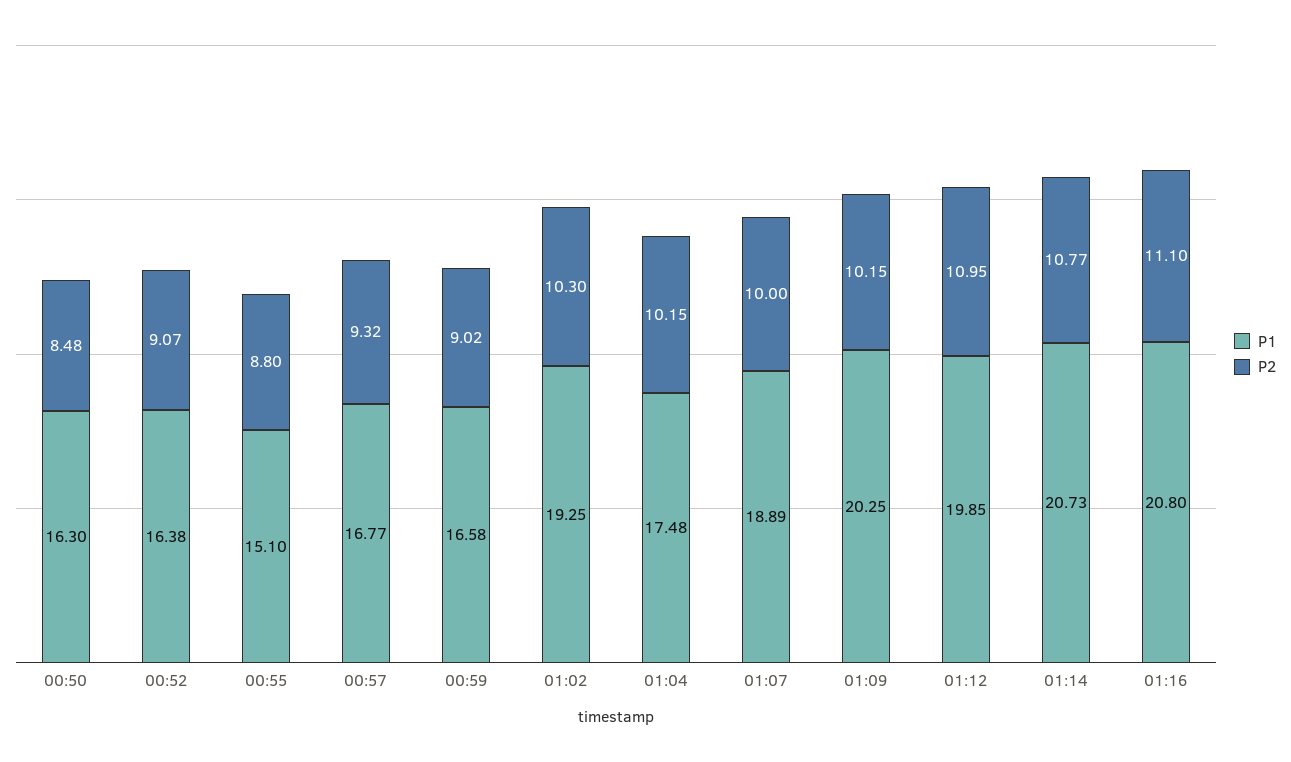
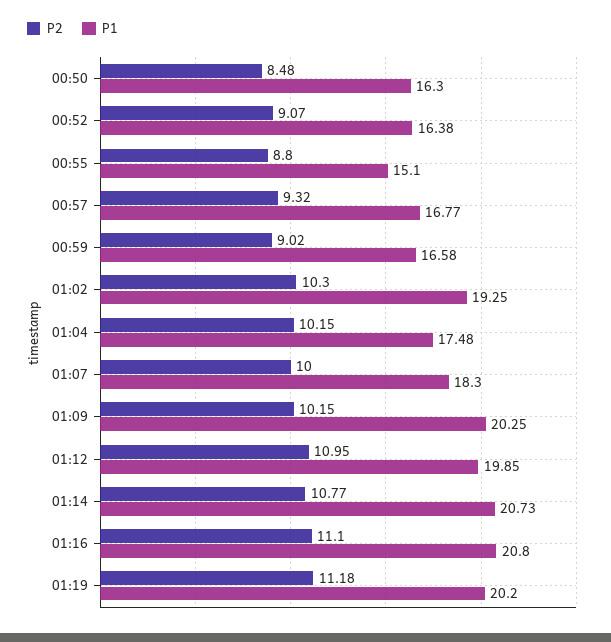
P1, 01:07: 18.89 -> 18.3
P2, 01:19: none -> 11.18
P1, 01:19: none -> 20.2

